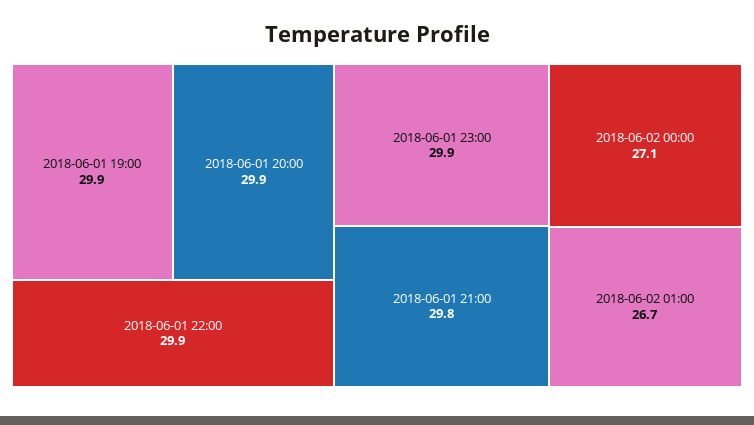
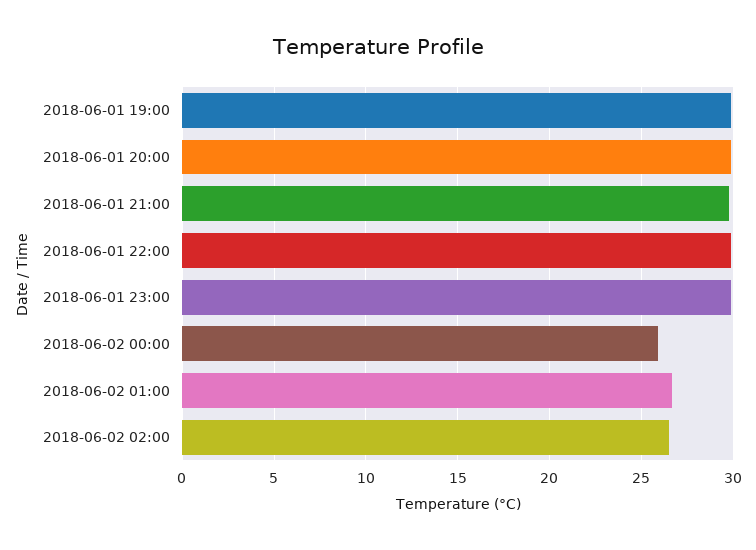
2018-06-02 00:00: 27.1 -> 26
2018-06-02 02:00: none -> 26.5

